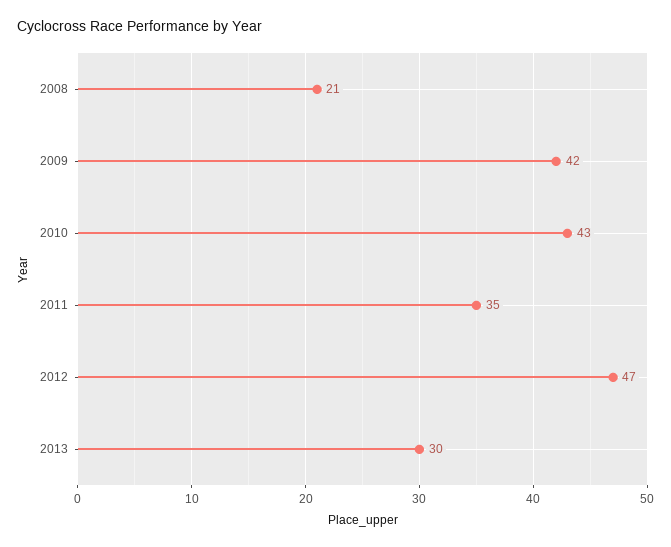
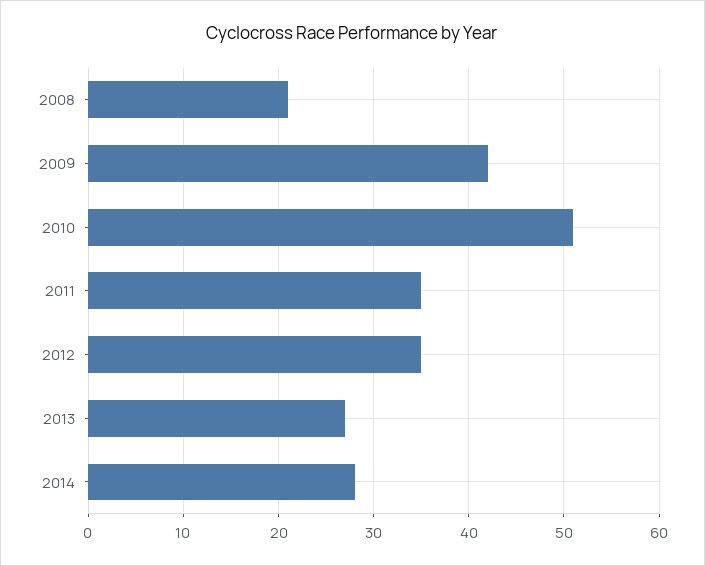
2010: 43 -> 51
2012: 47 -> 35
2013: 30 -> 27
2014: none -> 28

